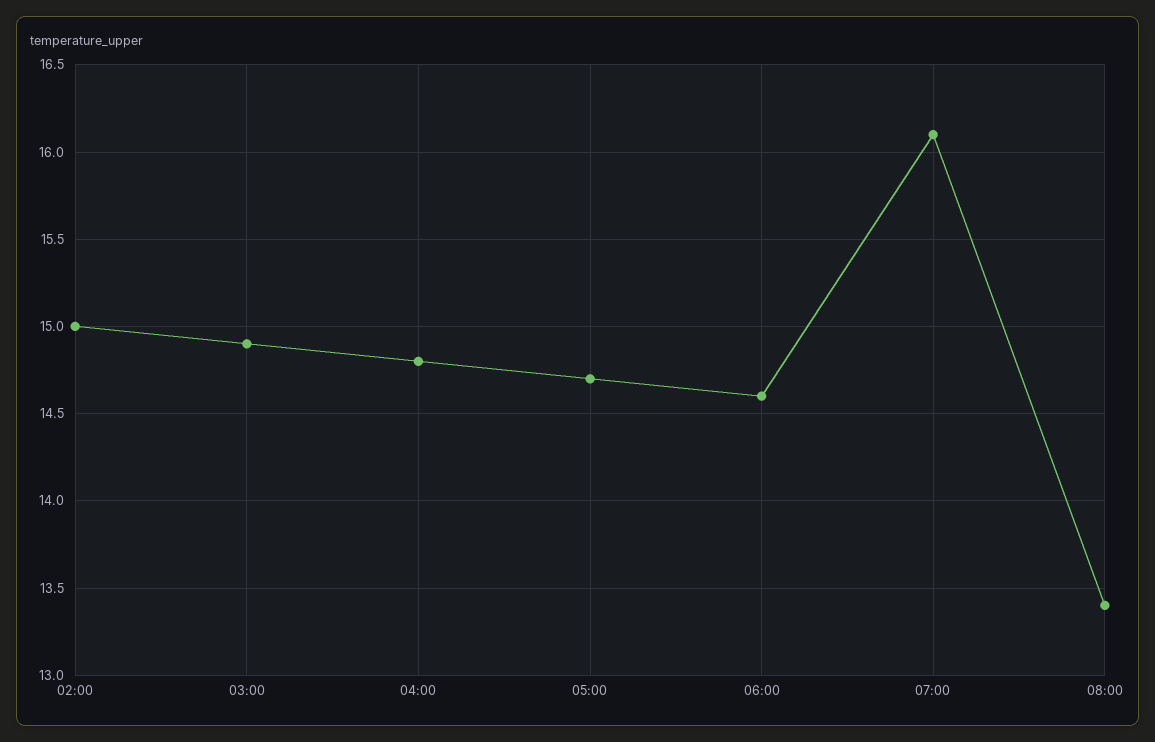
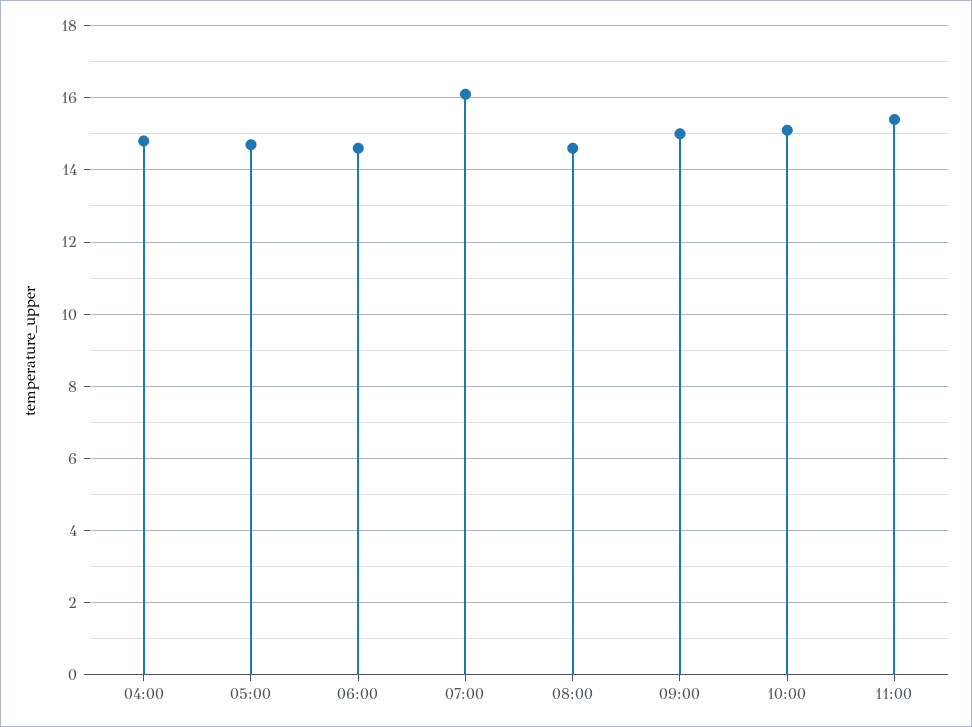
02:00: 15 -> none
03:00: 14.9 -> none
08:00: 13.4 -> 14.5
09:00: none -> 15
10:00: none -> 15
11:00: none -> 15.5

